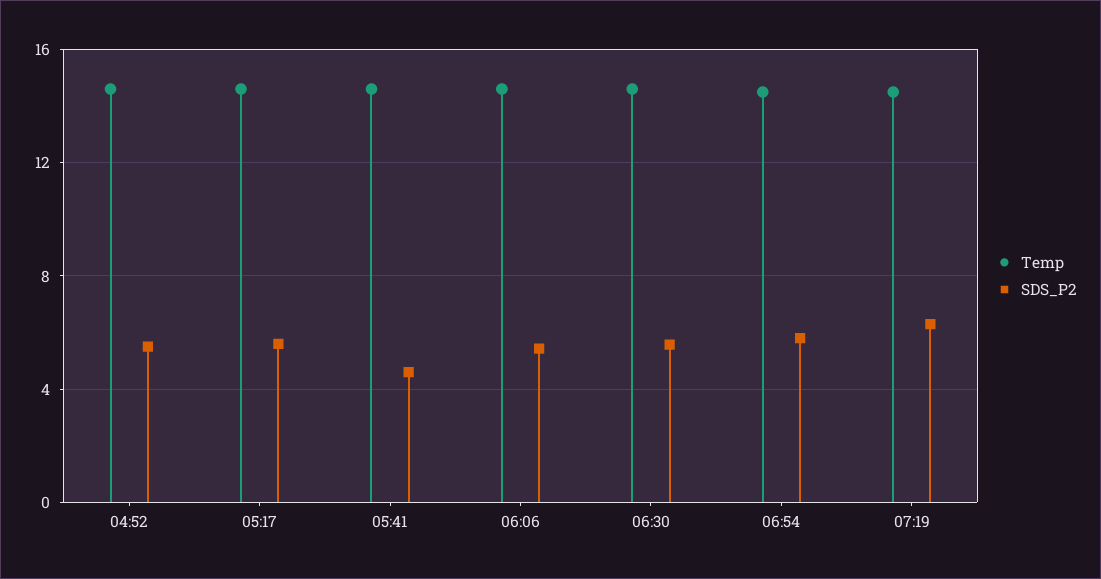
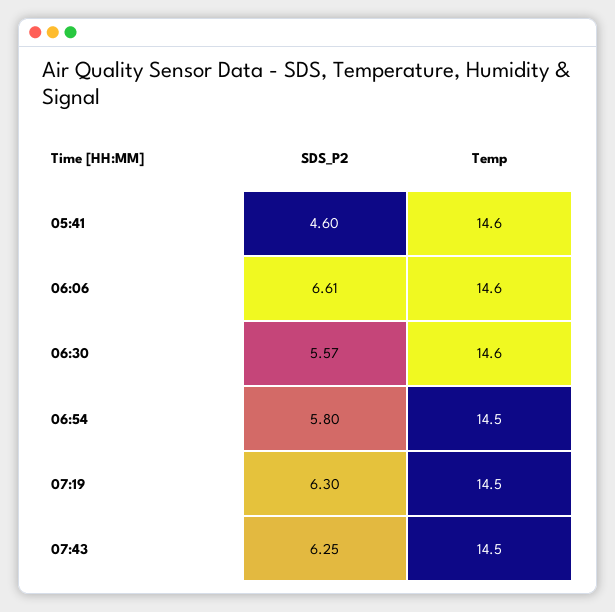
Temp, 04:52: 14.5 -> none
SDS_P2, 04:52: 5.5 -> none
Temp, 05:17: 14.5 -> none
SDS_P2, 05:17: 5.5 -> none
SDS_P2, 06:06: 5.5 -> 6.61
SDS_P2, 07:43: none -> 6.25
Temp, 07:43: none -> 14.5

